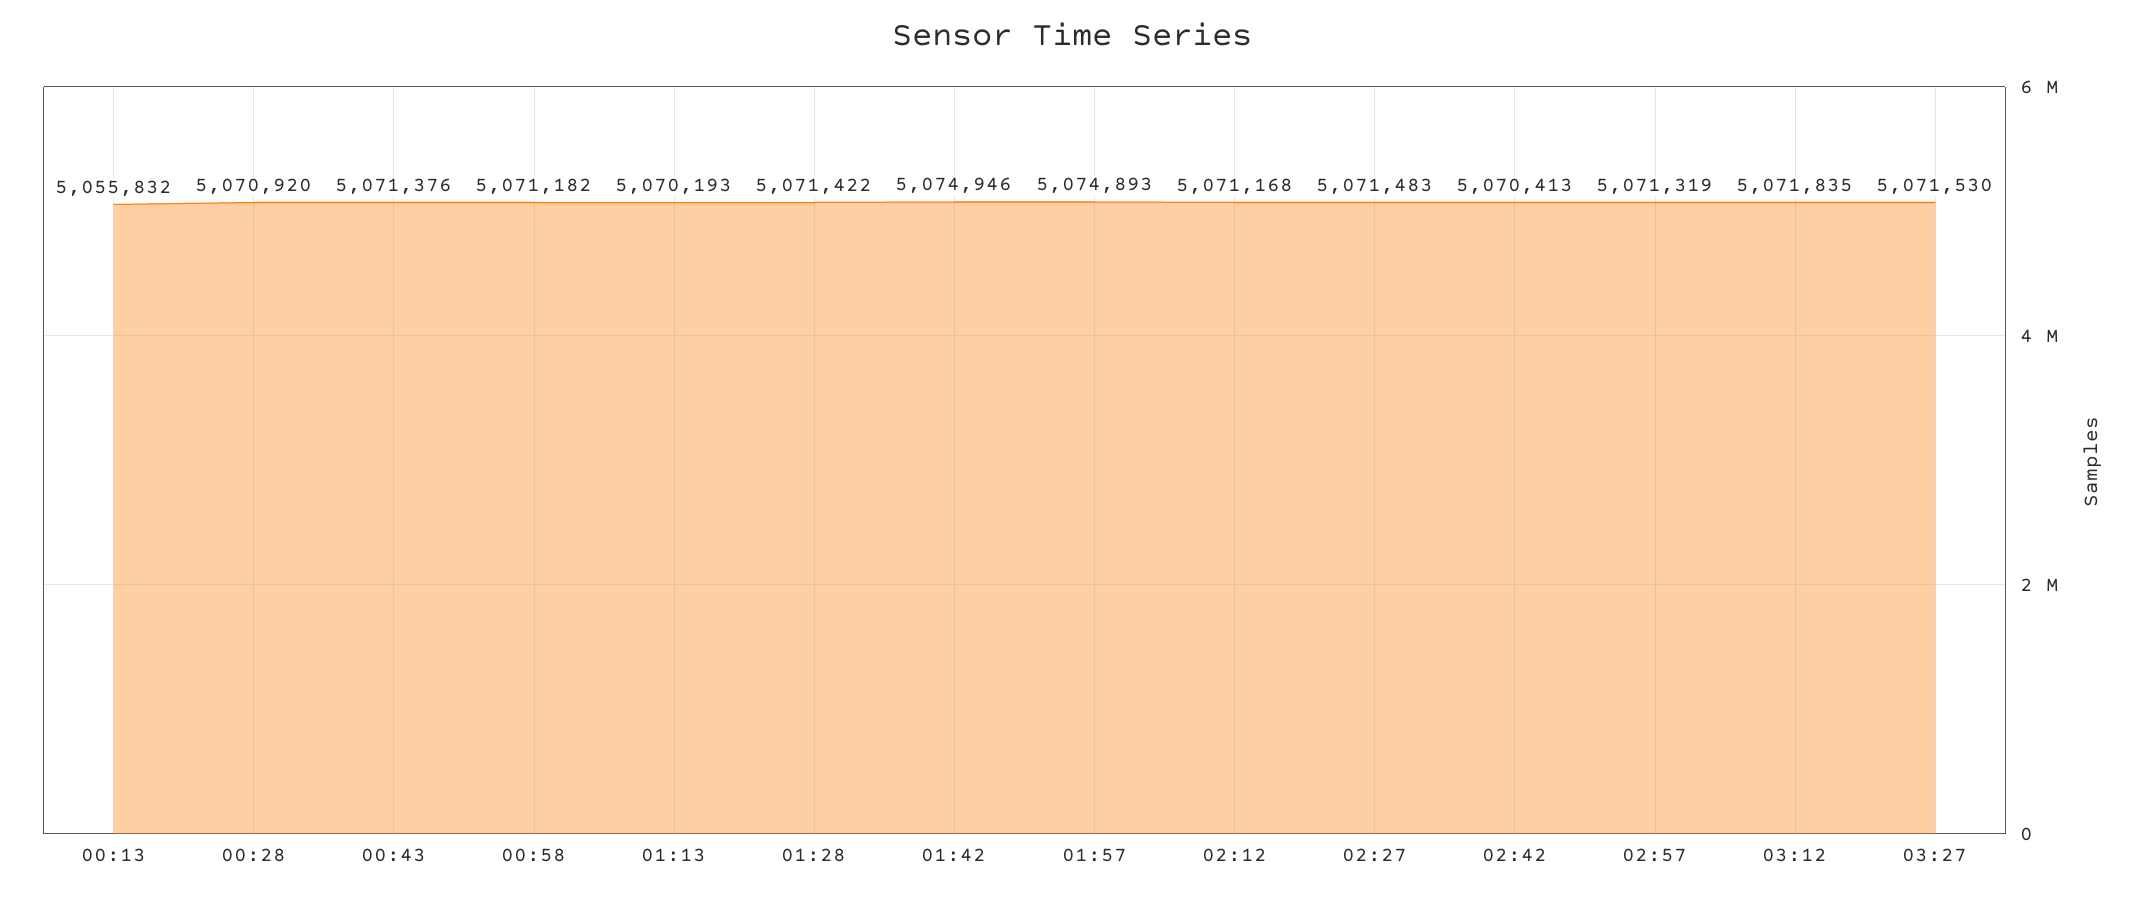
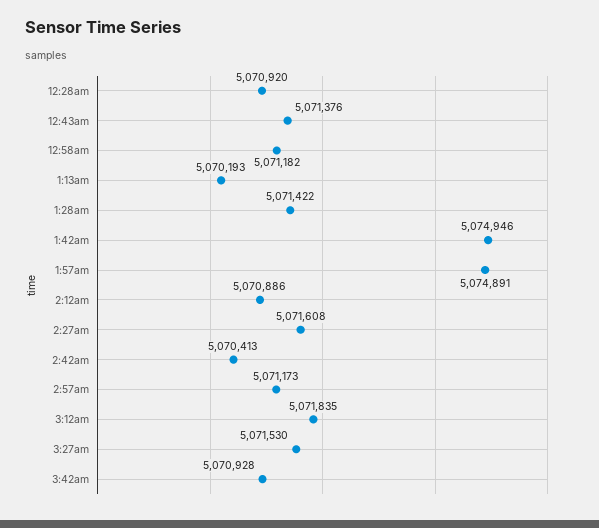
00:13: 5055832 -> none
01:57: 5074893 -> 5074891
02:12: 5071168 -> 5070886
02:27: 5071483 -> 5071608
02:57: 5071319 -> 5071173
3:42am: none -> 5070928

